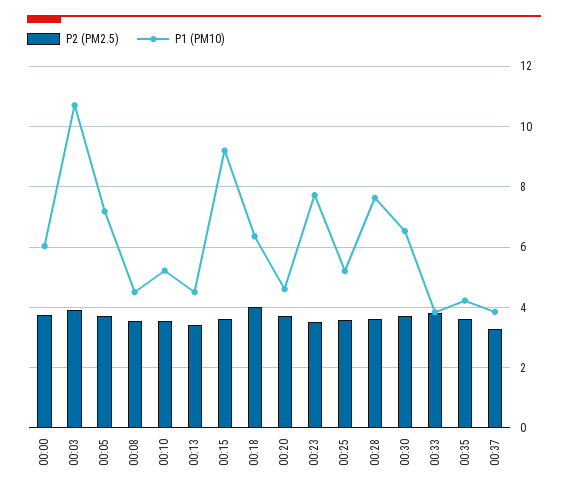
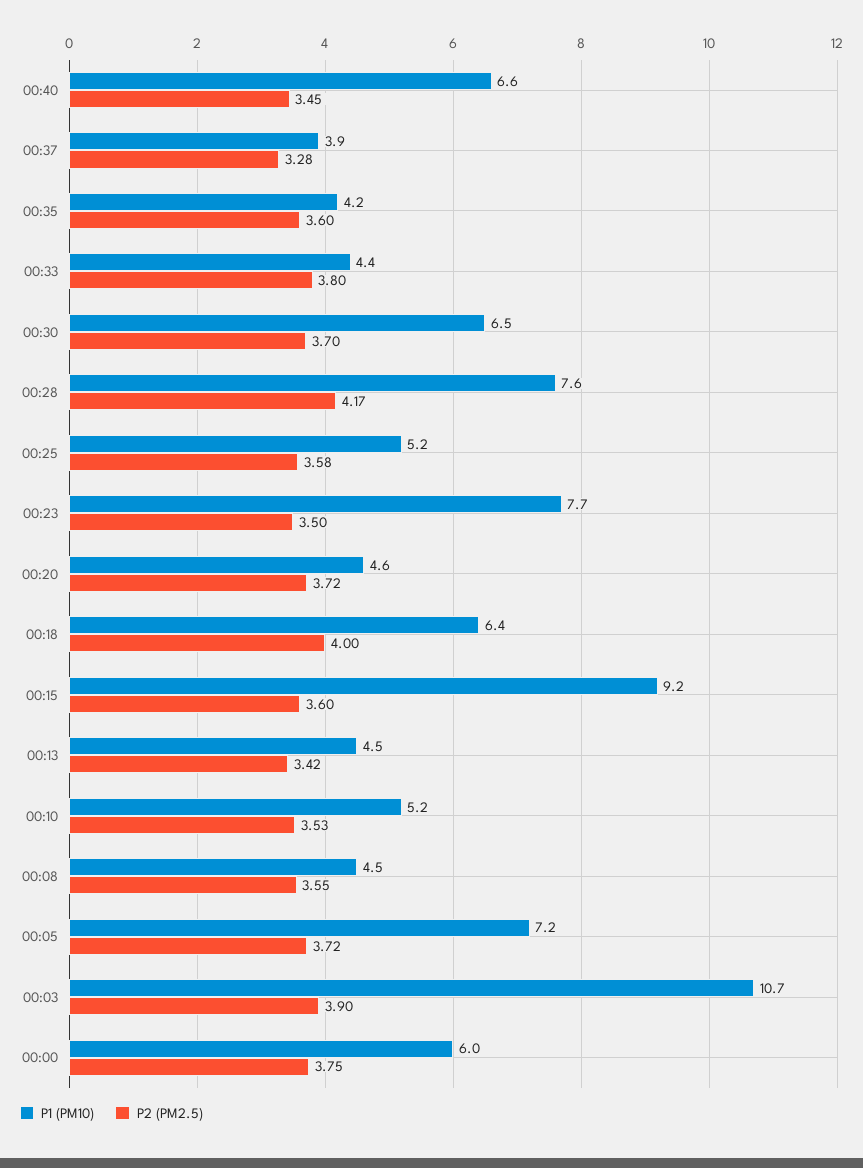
P2 (PM2.5), 00:28: 3.6 -> 4.17
P1 (PM10), 00:33: 3.8 -> 4.4
P1 (PM10), 00:40: none -> 6.6
P2 (PM2.5), 00:40: none -> 3.45

